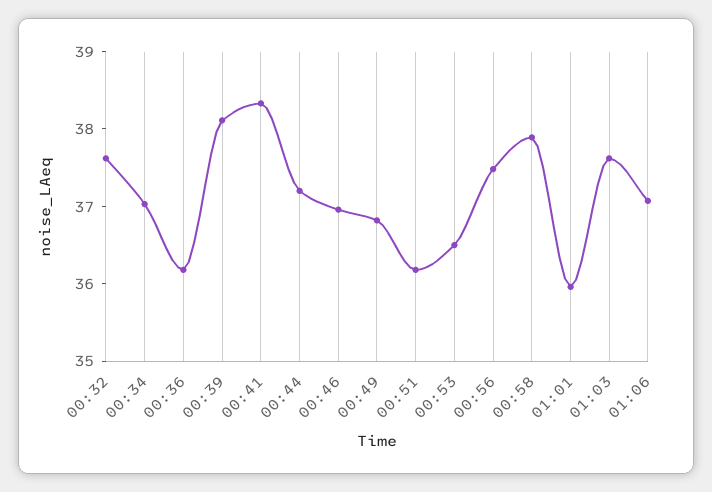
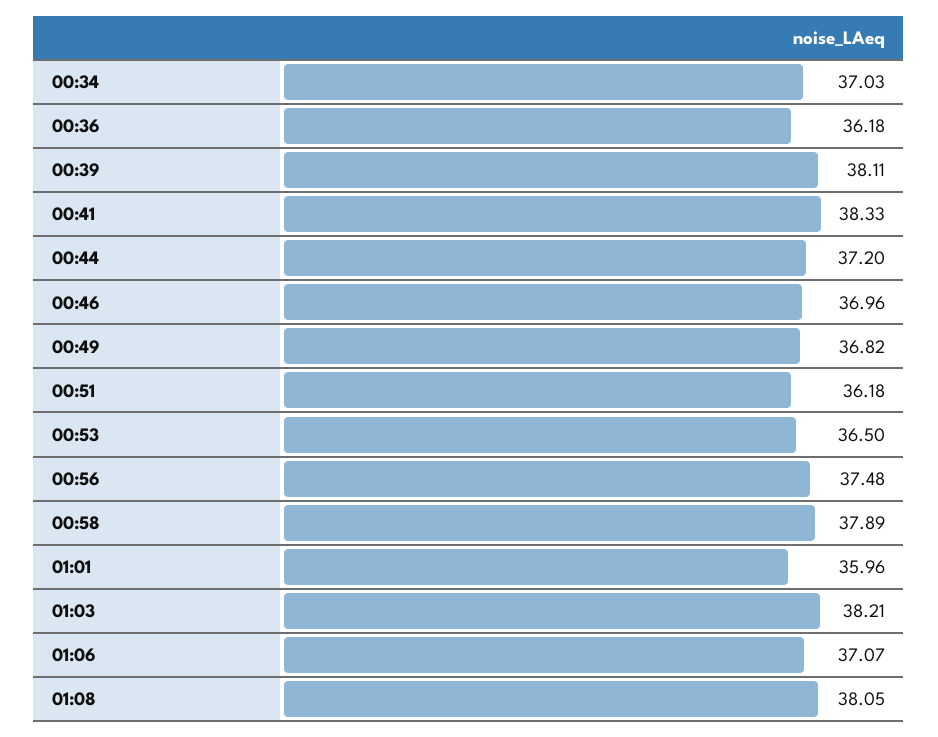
00:32: 37.6 -> none
01:03: 37.6 -> 38.21
01:08: none -> 38.05

